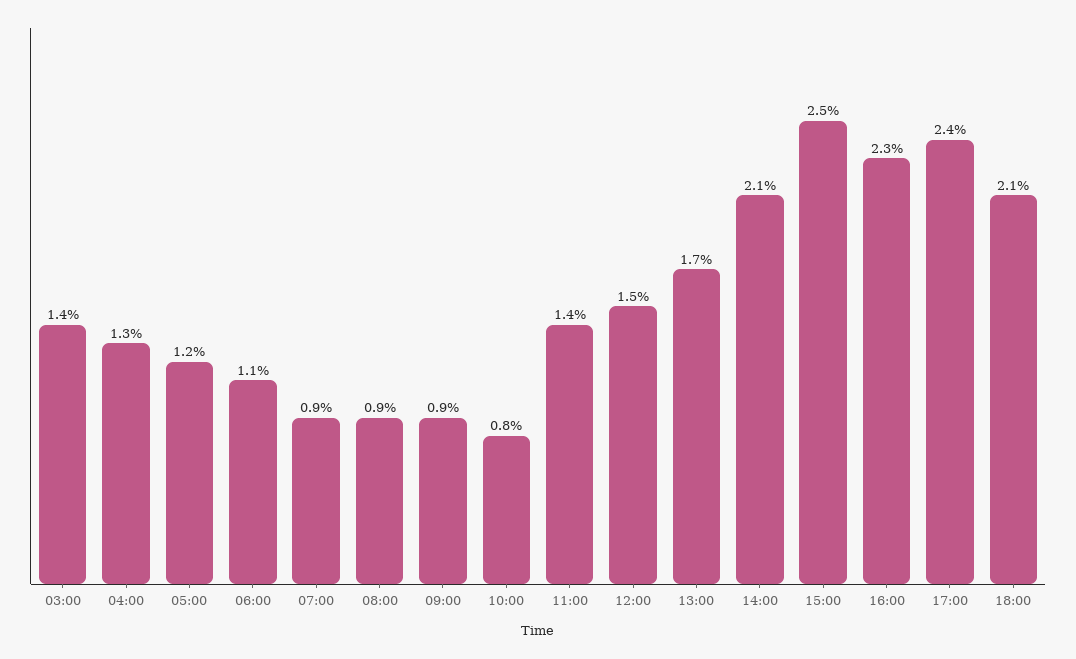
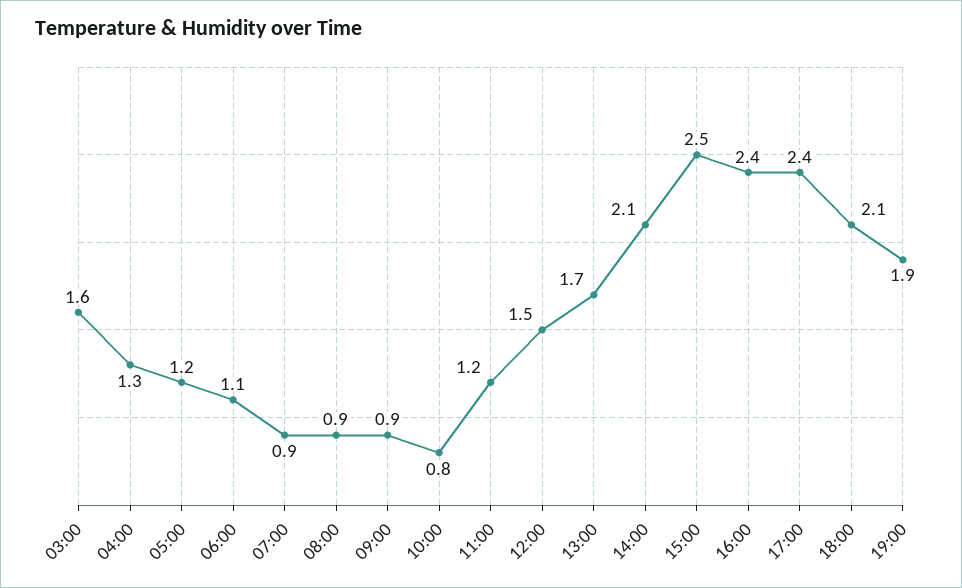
03:00: 1.4 -> 1.6
11:00: 1.4 -> 1.2
16:00: 2.3 -> 2.4
19:00: none -> 1.9

